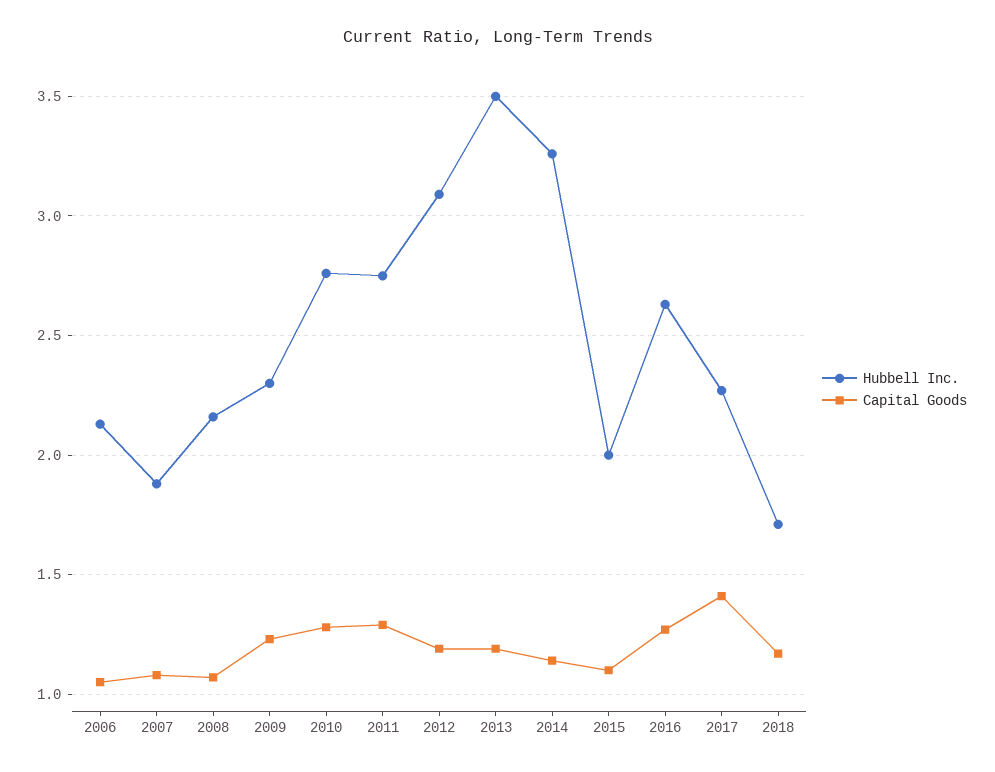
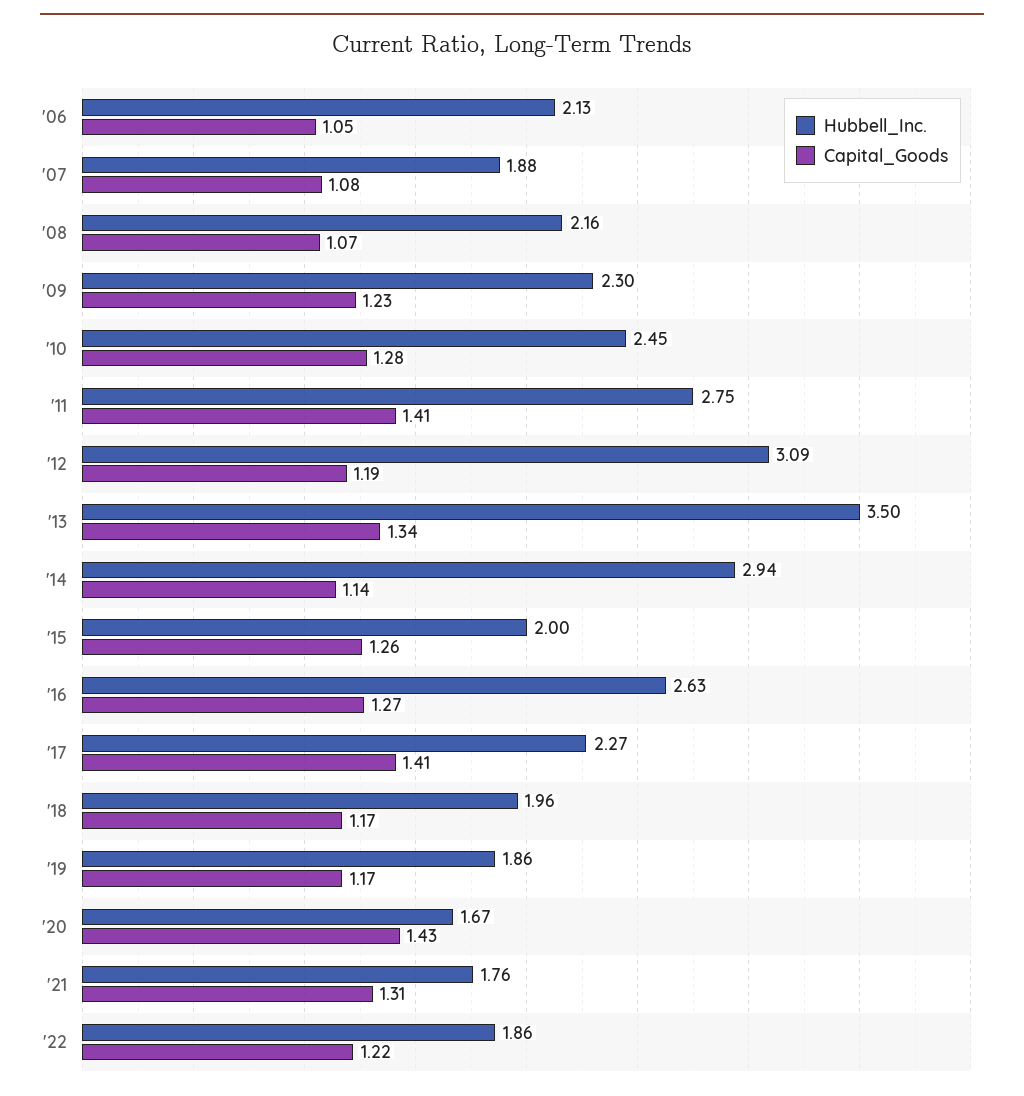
Hubbell Inc., 2010: 2.75 -> 2.45
Capital Goods, 2011: 1.3 -> 1.41
Capital Goods, 2013: 1.2 -> 1.34
Hubbell Inc., 2014: 3.25 -> 2.94
Capital Goods, 2015: 1.1 -> 1.26
Hubbell Inc., 2018: 1.7 -> 1.96
Hubbell Inc., '19: none -> 1.86
Capital Goods, '19: none -> 1.17
Hubbell Inc., '20: none -> 1.67
Capital Goods, '20: none -> 1.43
Hubbell Inc., '21: none -> 1.76
Capital Goods, '21: none -> 1.31
Hubbell Inc., '22: none -> 1.86
Capital Goods, '22: none -> 1.22

